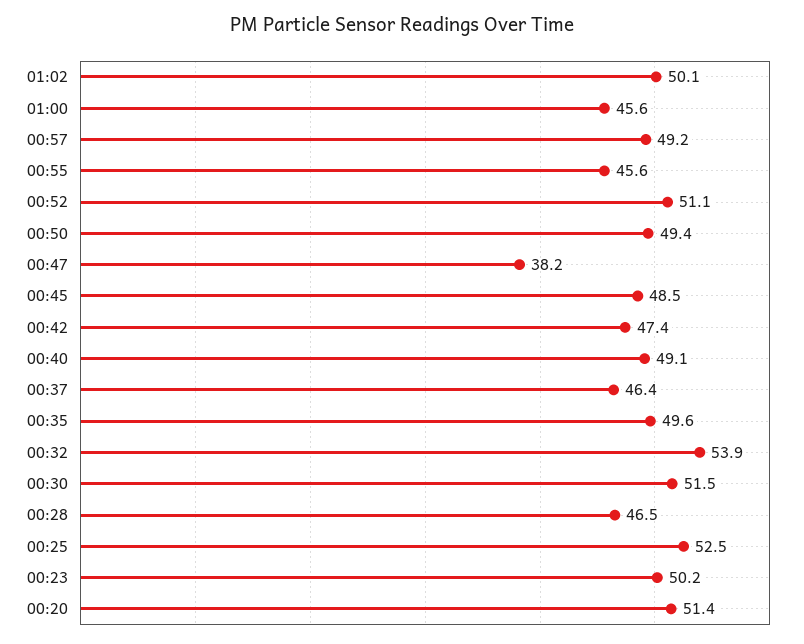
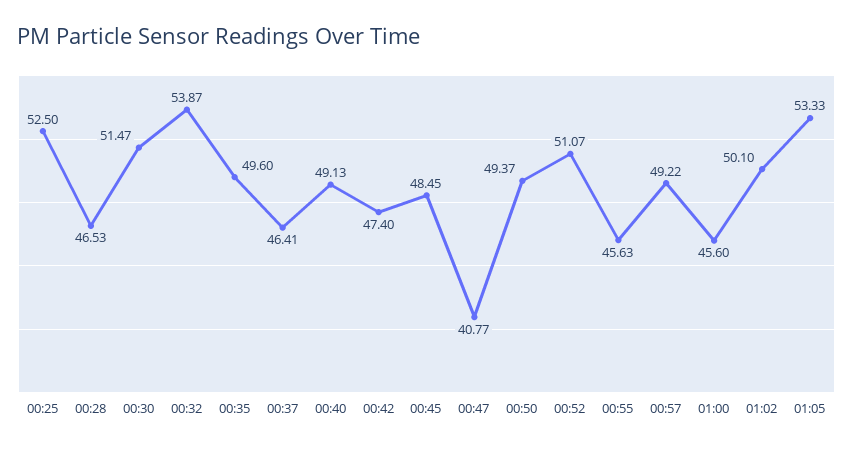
00:47: 38.2 -> 40.77
00:23: 50.2 -> none
00:20: 51.4 -> none
01:05: none -> 53.33

